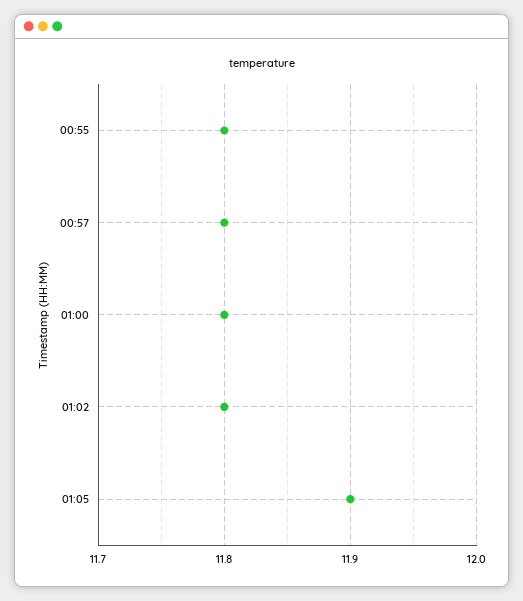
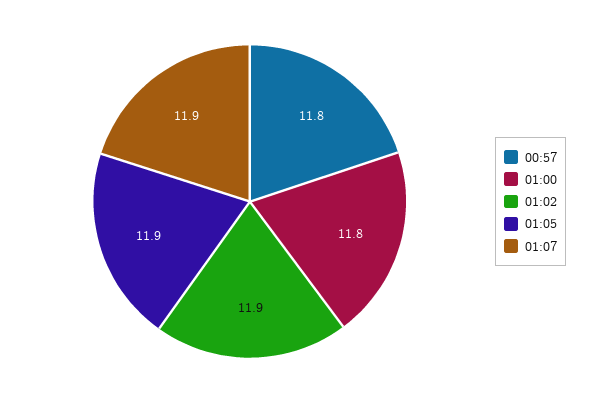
00:55: 11.8 -> none
01:02: 11.8 -> 11.9
01:07: none -> 11.9

